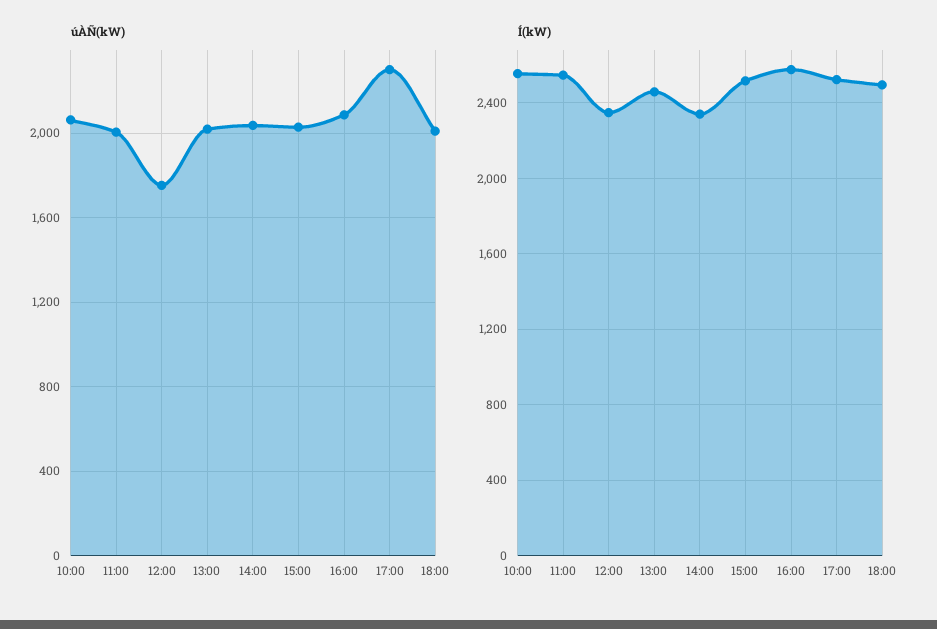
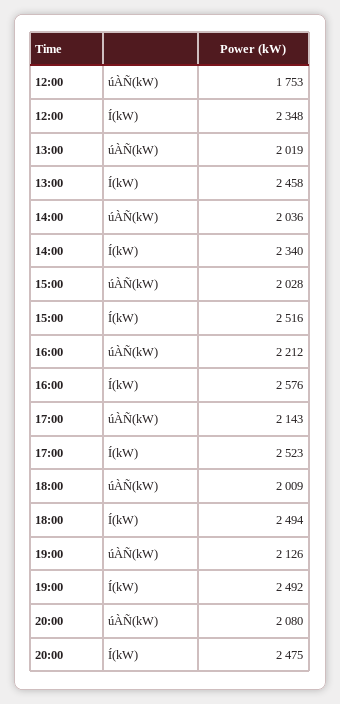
úÀÑ(kW), 10:00: 2050 -> none
úÀÑ(kW), 11:00: 2000 -> none
úÀÑ(kW), 16:00: 2100 -> 2212
úÀÑ(kW), 17:00: 2300 -> 2143
Í(kW), 10:00: 2550 -> none
Í(kW), 11:00: 2550 -> none
úÀÑ(kW), 19:00: none -> 2126
Í(kW), 19:00: none -> 2492
úÀÑ(kW), 20:00: none -> 2080
Í(kW), 20:00: none -> 2475

